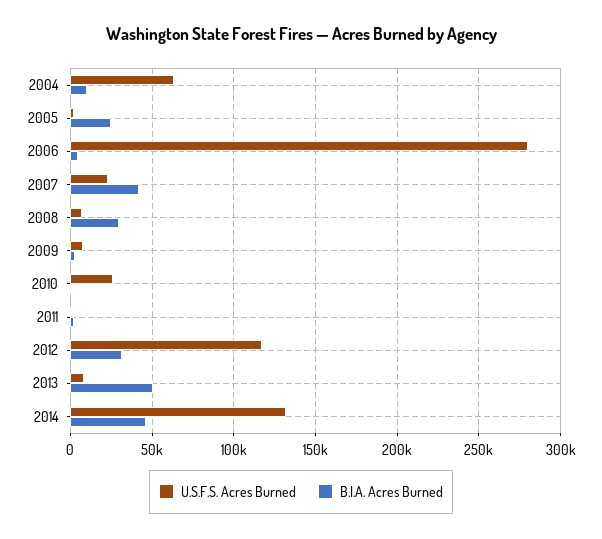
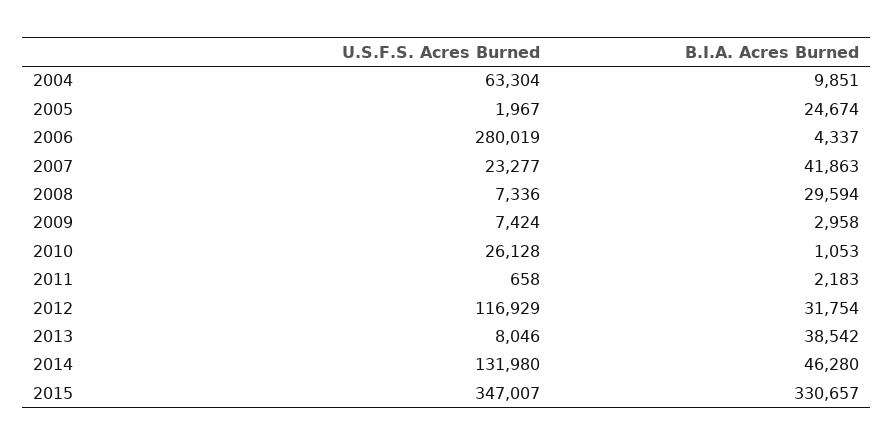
B.I.A. Acres Burned, 2013: 50000 -> 38542
U.S.F.S. Acres Burned, 2015: none -> 347007
B.I.A. Acres Burned, 2015: none -> 330657

